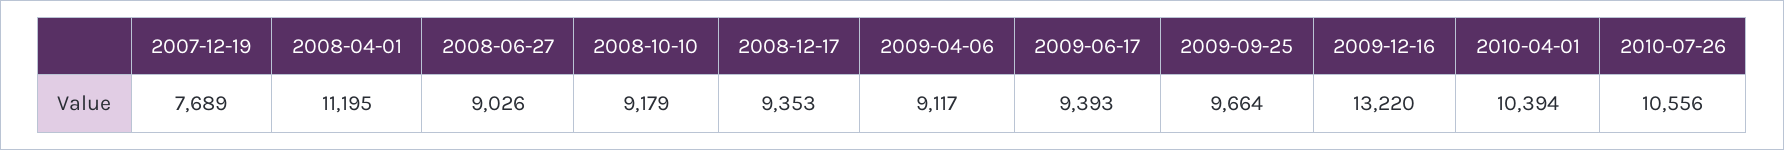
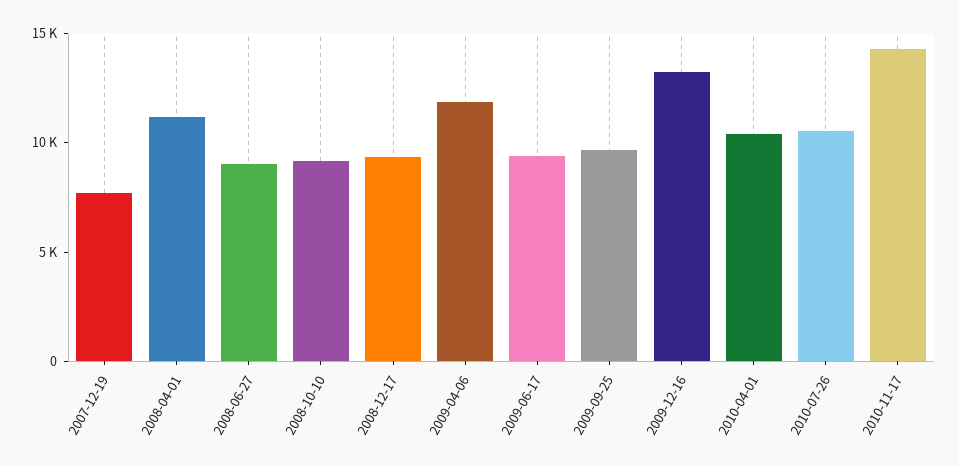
2009-04-06: 9117 -> 12000
2010-11-17: none -> 14000

